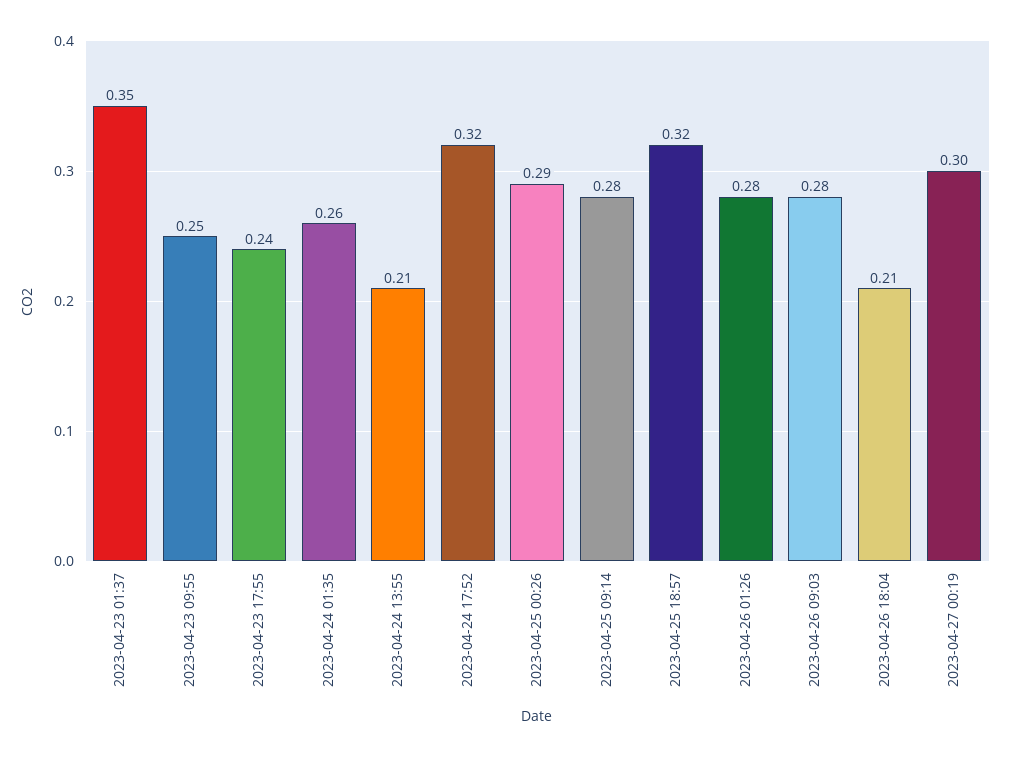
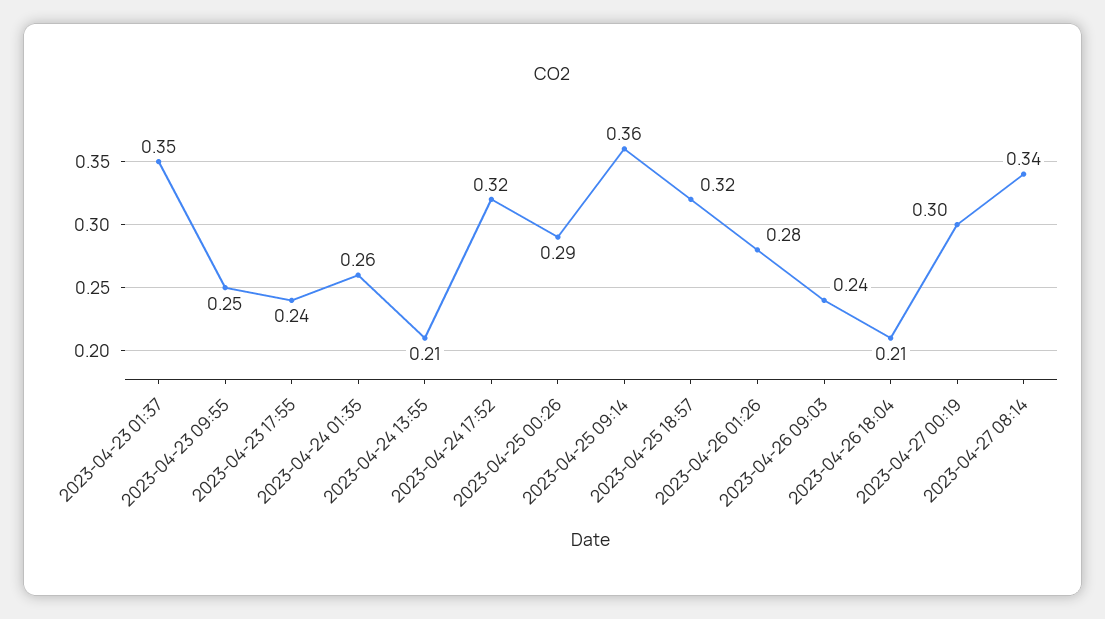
2023-04-25 09:14: 0.28 -> 0.36
2023-04-26 09:03: 0.28 -> 0.24
2023-04-27 08:14: none -> 0.34

